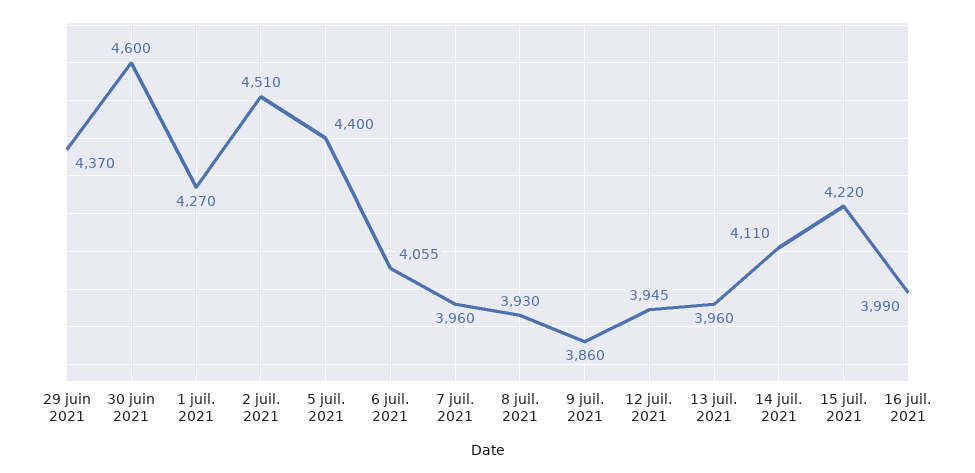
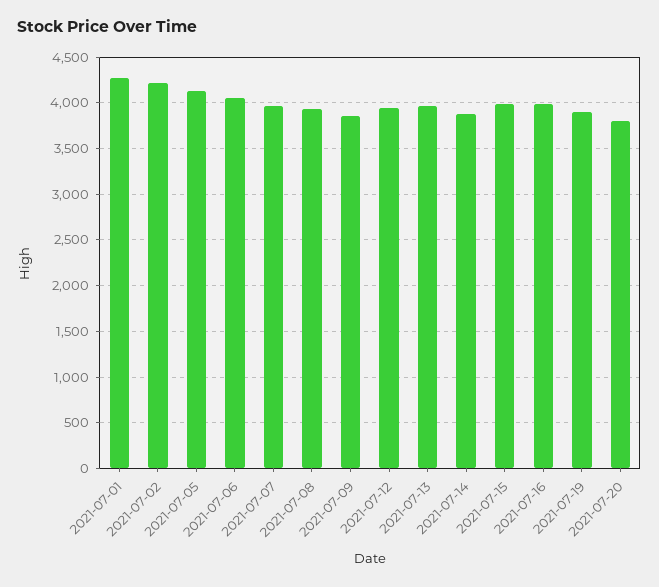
29 juin 2021: 4370 -> none
30 juin 2021: 4600 -> none
2 juil. 2021: 4510 -> 4200
5 juil. 2021: 4400 -> 4100
14 juil. 2021: 4110 -> 3900
15 juil. 2021: 4220 -> 4000
2021-07-19: none -> 3900
2021-07-20: none -> 3800

